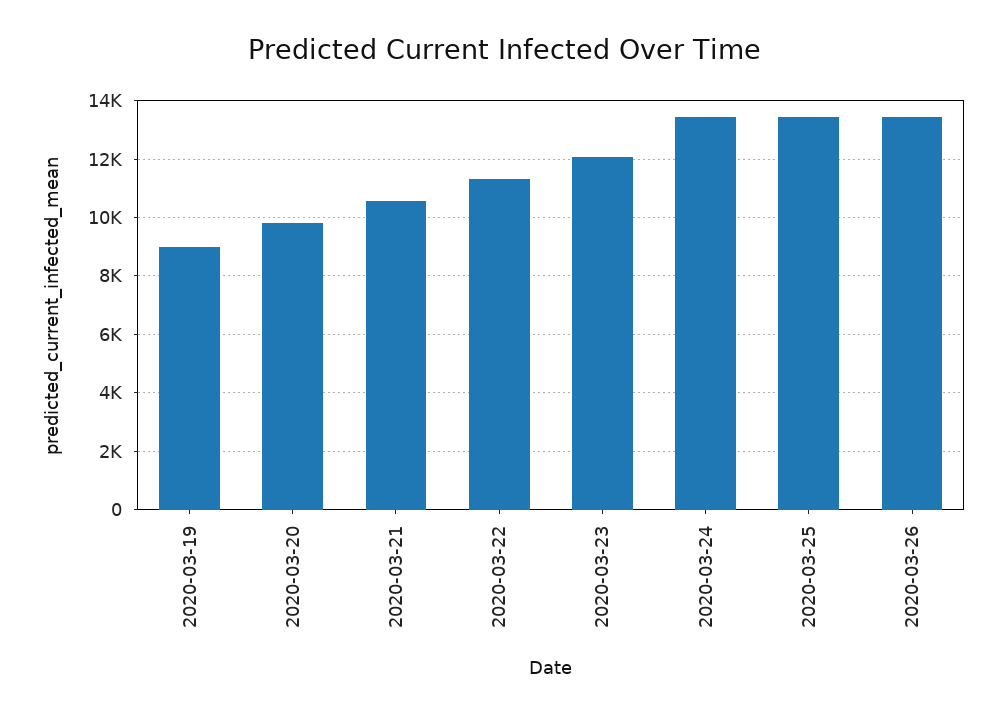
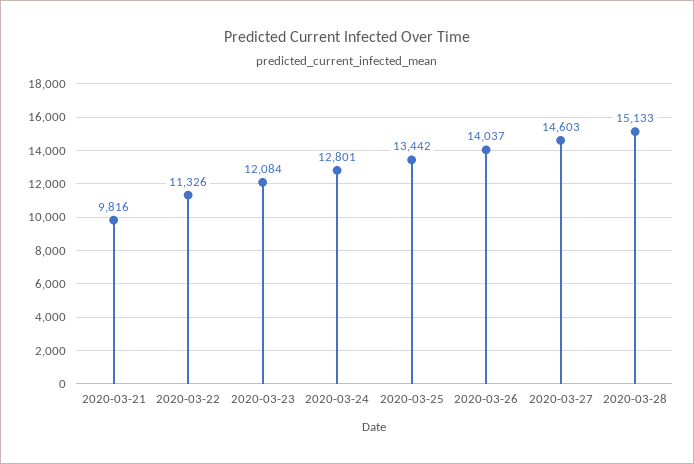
2020-03-19: 9000 -> none
2020-03-20: 9750 -> none
2020-03-21: 10500 -> 9816
2020-03-24: 13500 -> 12801
2020-03-26: 13500 -> 14037
2020-03-27: none -> 14603
2020-03-28: none -> 15133

